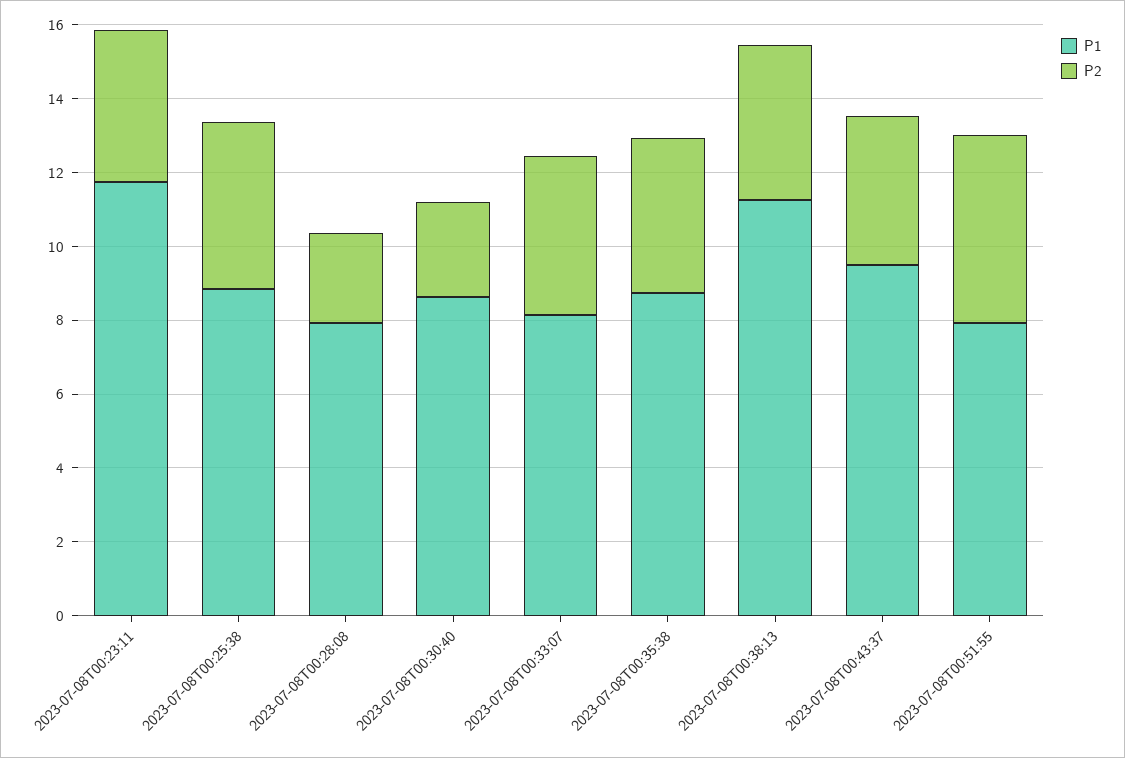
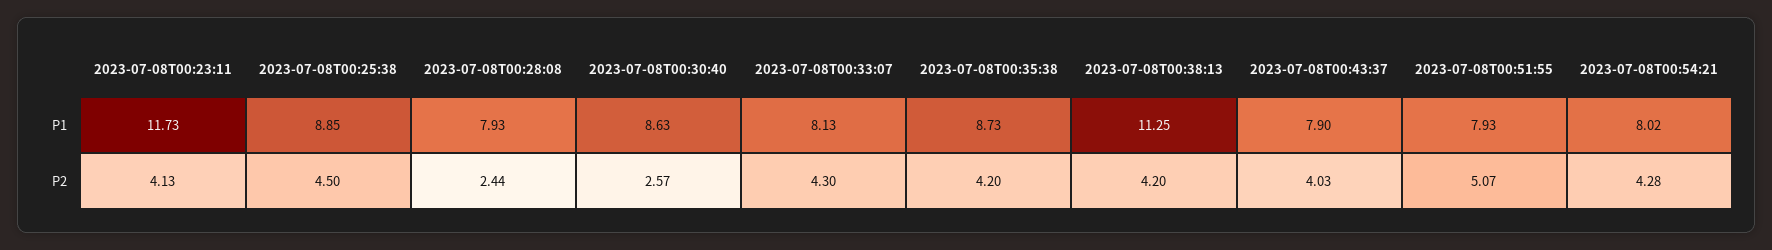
P1, 2023-07-08T00:43:37: 9.5 -> 7.9
P1, 2023-07-08T00:54:21: none -> 8.02
P2, 2023-07-08T00:54:21: none -> 4.28

